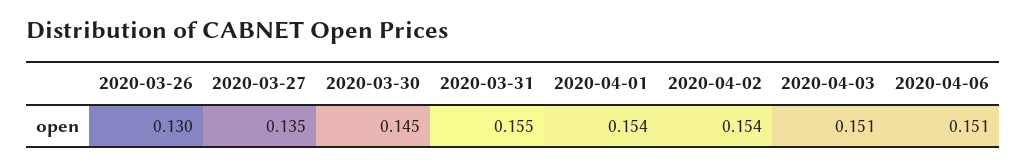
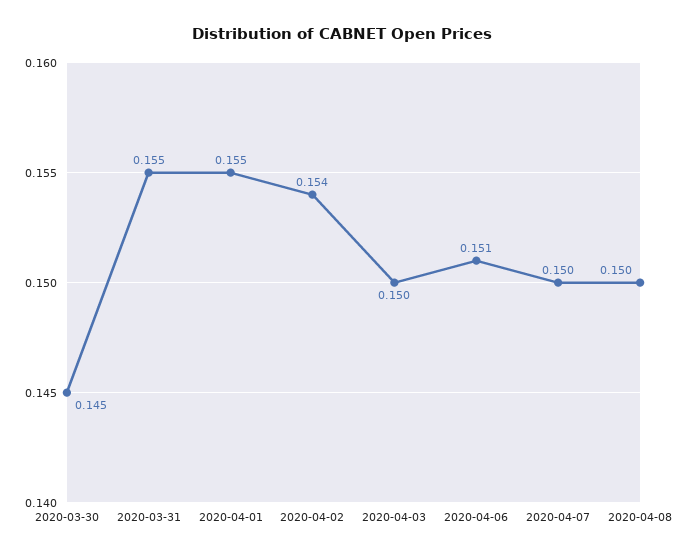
2020-03-26: 0.13 -> none
2020-03-27: 0.135 -> none
2020-04-01: 0.154 -> 0.155
2020-04-03: 0.151 -> 0.15
2020-04-07: none -> 0.15
2020-04-08: none -> 0.15

